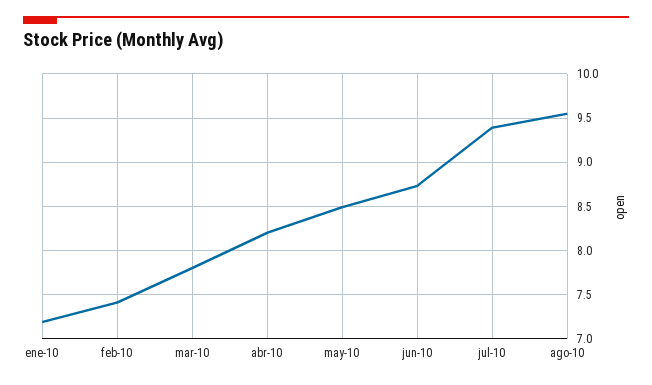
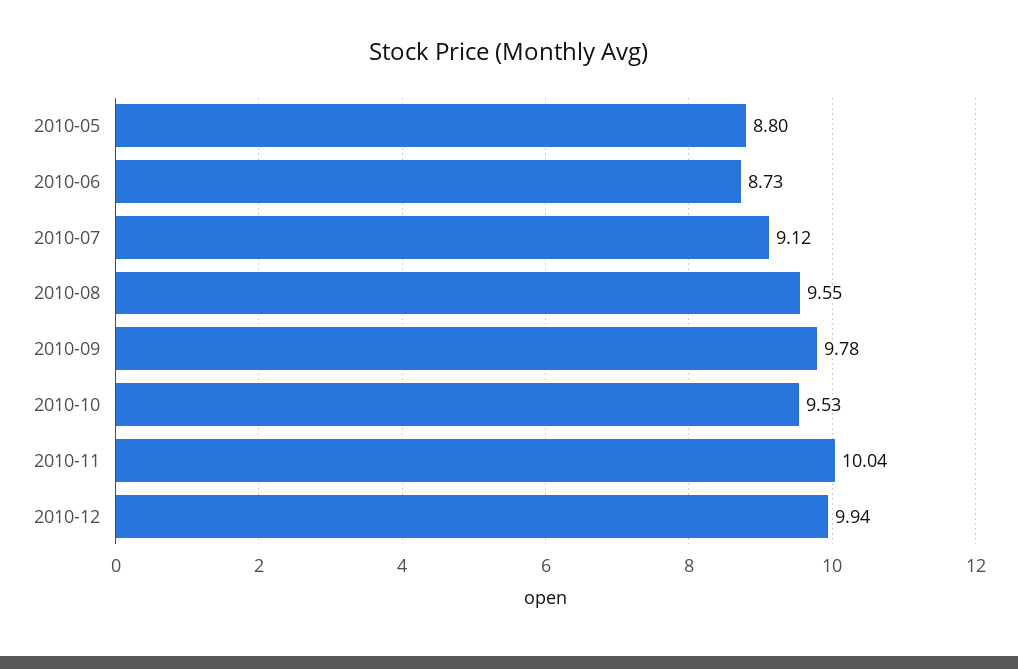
ene-10: 7.2 -> none
feb-10: 7.4 -> none
mar-10: 7.8 -> none
abr-10: 8.2 -> none
may-10: 8.5 -> 8.8
jul-10: 9.4 -> 9.12
2010-09: none -> 9.78
2010-10: none -> 9.53
2010-11: none -> 10.04
2010-12: none -> 9.94

